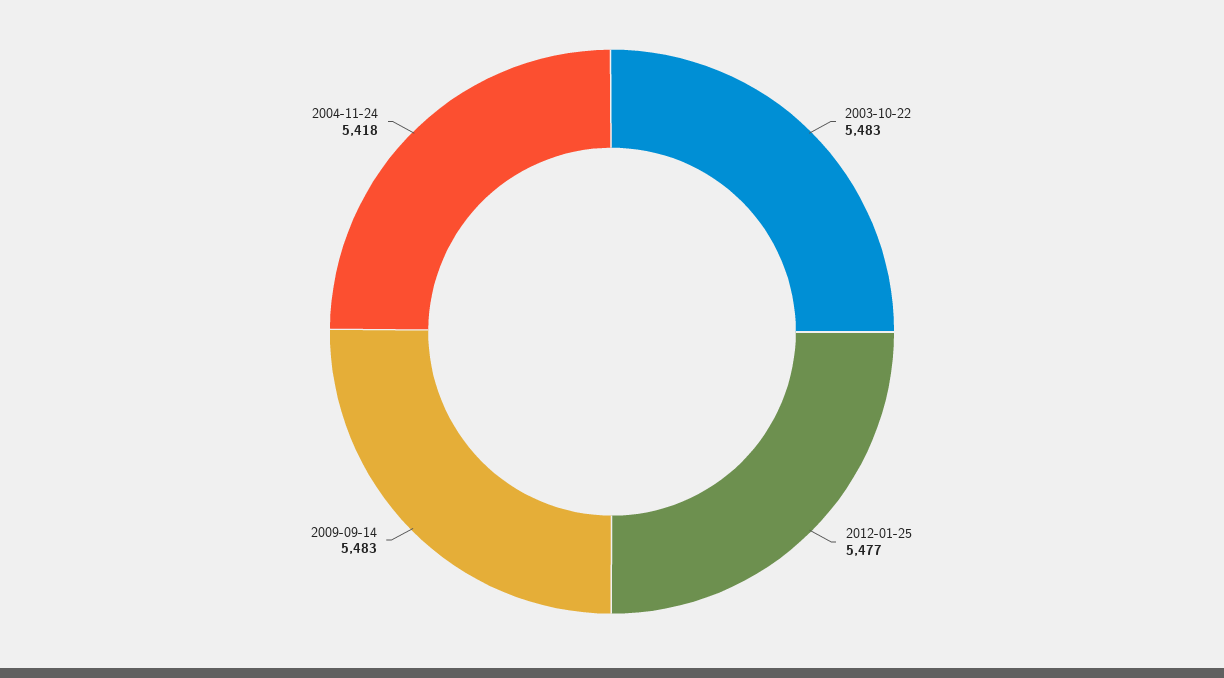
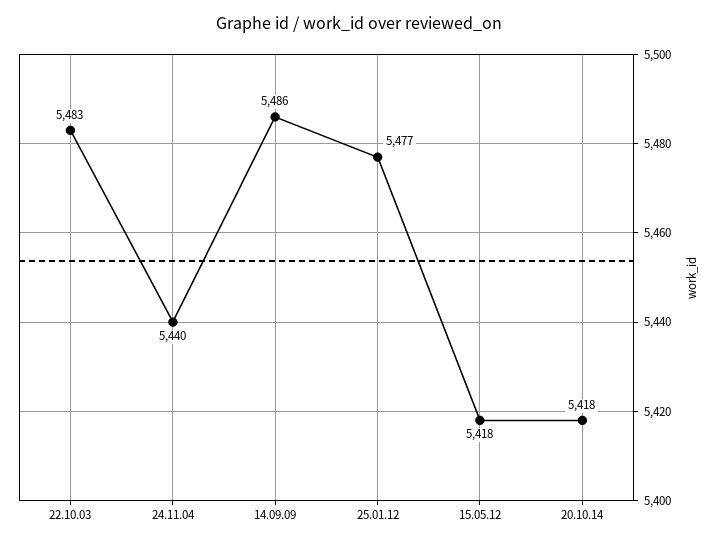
2009-09-14: 5483 -> 5486
2004-11-24: 5418 -> 5440
15.05.12: none -> 5418
20.10.14: none -> 5418

